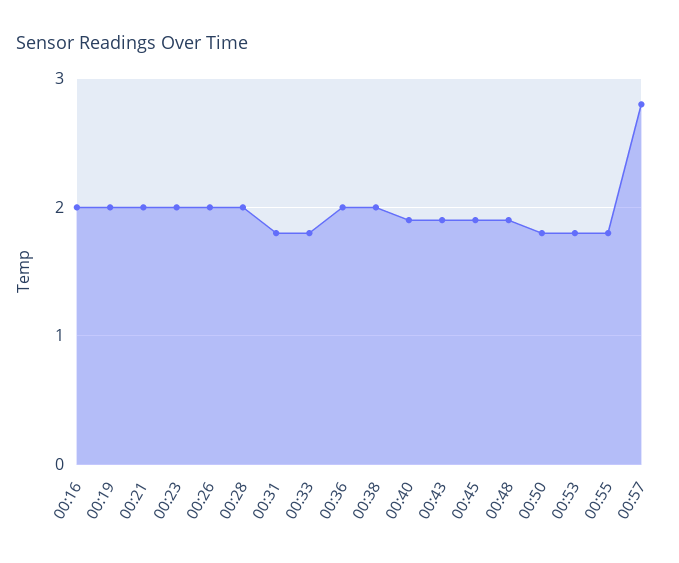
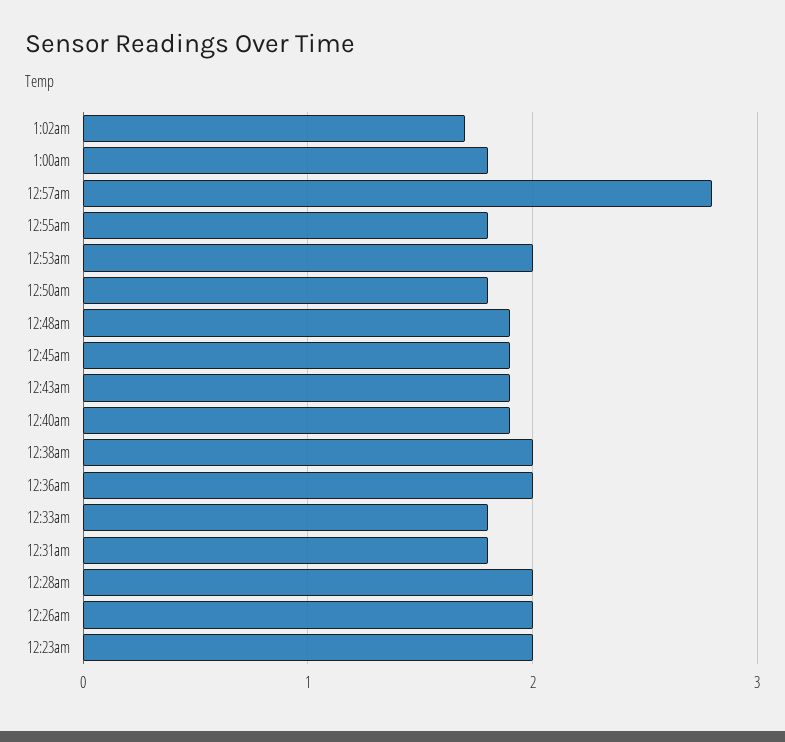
00:16: 2 -> none
00:19: 2 -> none
00:21: 2 -> none
00:53: 1.8 -> 2
1:02am: none -> 1.7
1:00am: none -> 1.8

